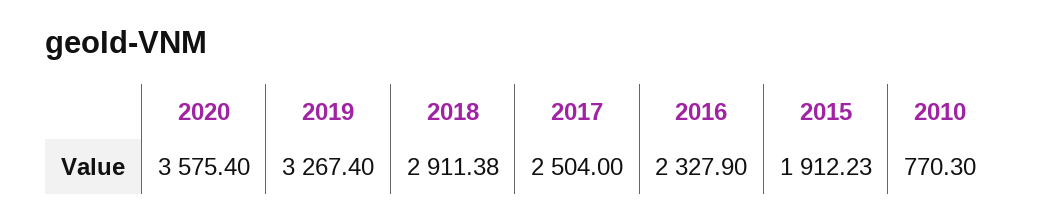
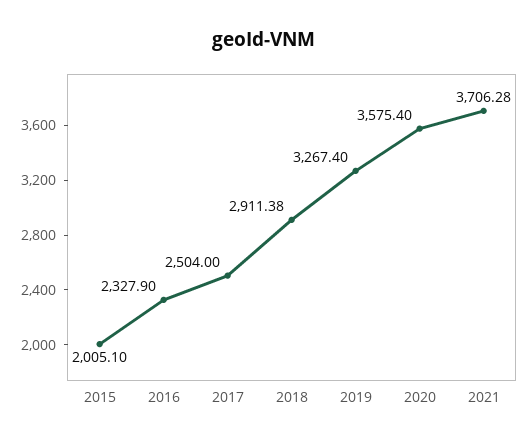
2015: 1912.23 -> 2005.1
2010: 770.3 -> none
2021: none -> 3706.28

